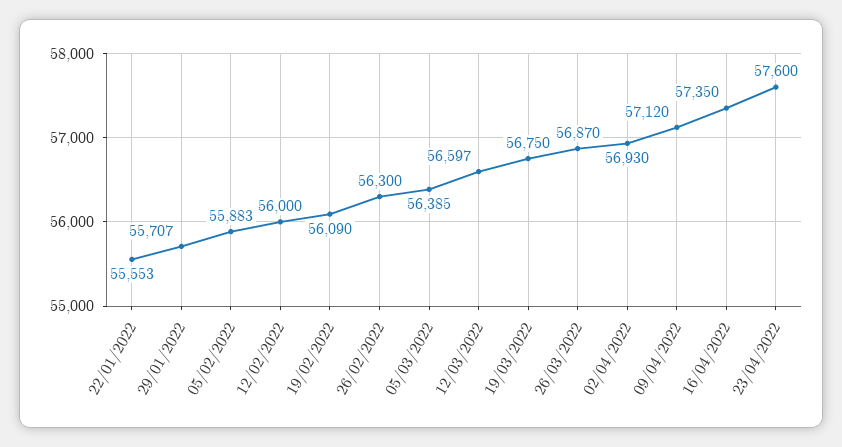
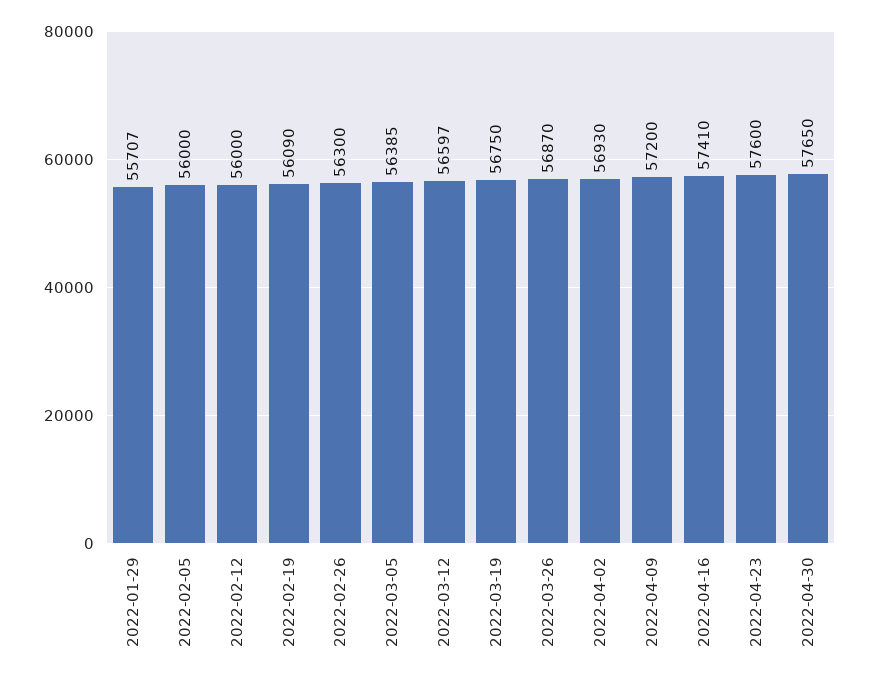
22/01/2022: 55553 -> none
05/02/2022: 55883 -> 56000
09/04/2022: 57120 -> 57200
16/04/2022: 57350 -> 57410
2022-04-30: none -> 57650

